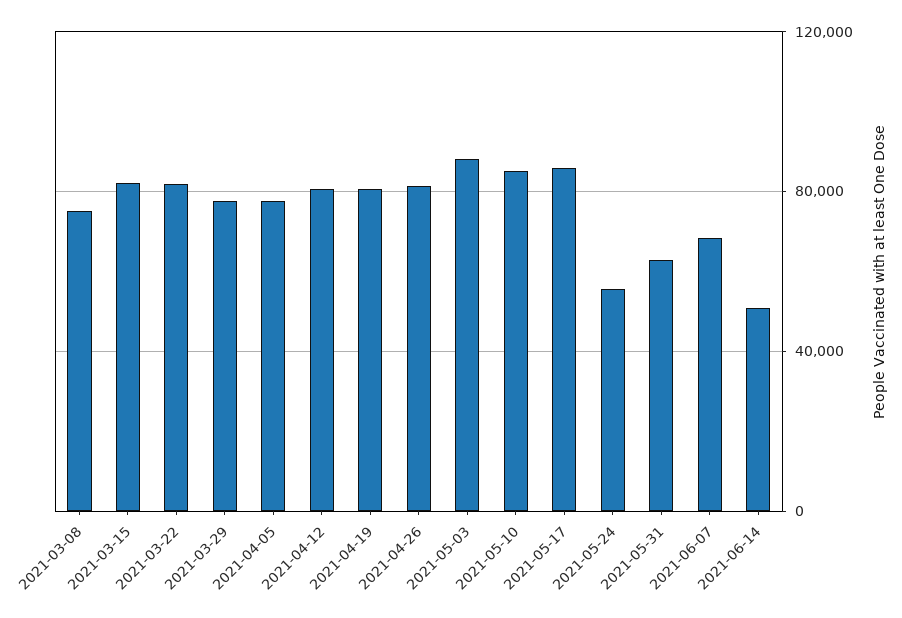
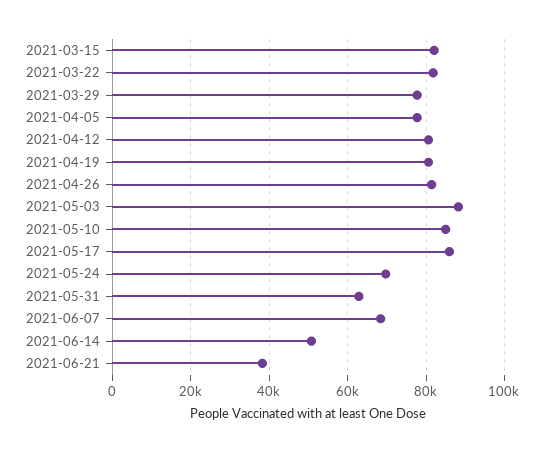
2021-03-08: 75000 -> none
2021-05-24: 55000 -> 70000
2021-06-21: none -> 38000

